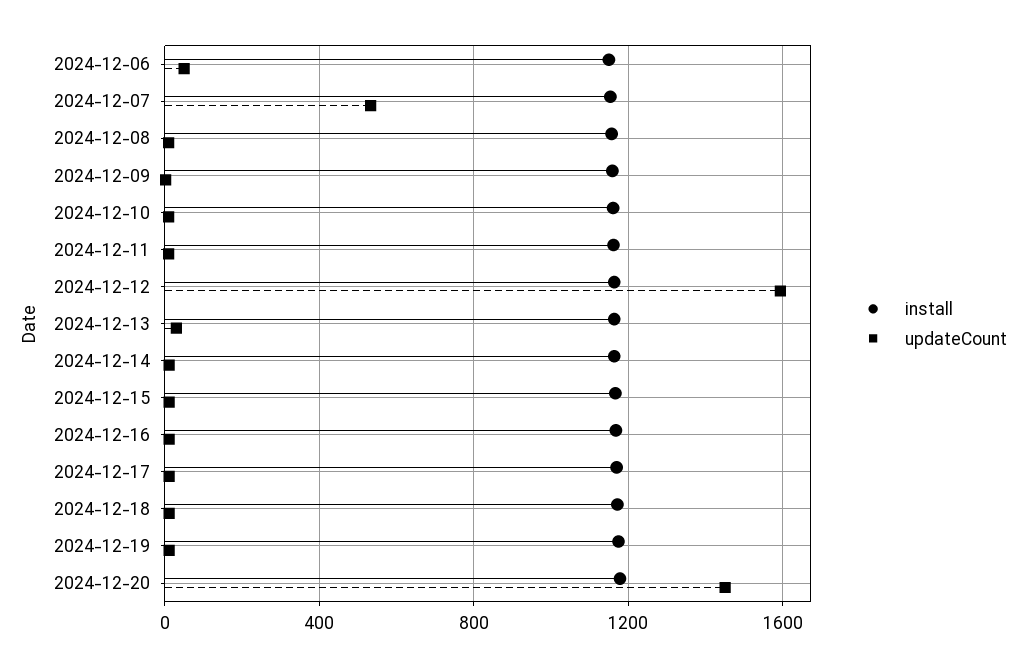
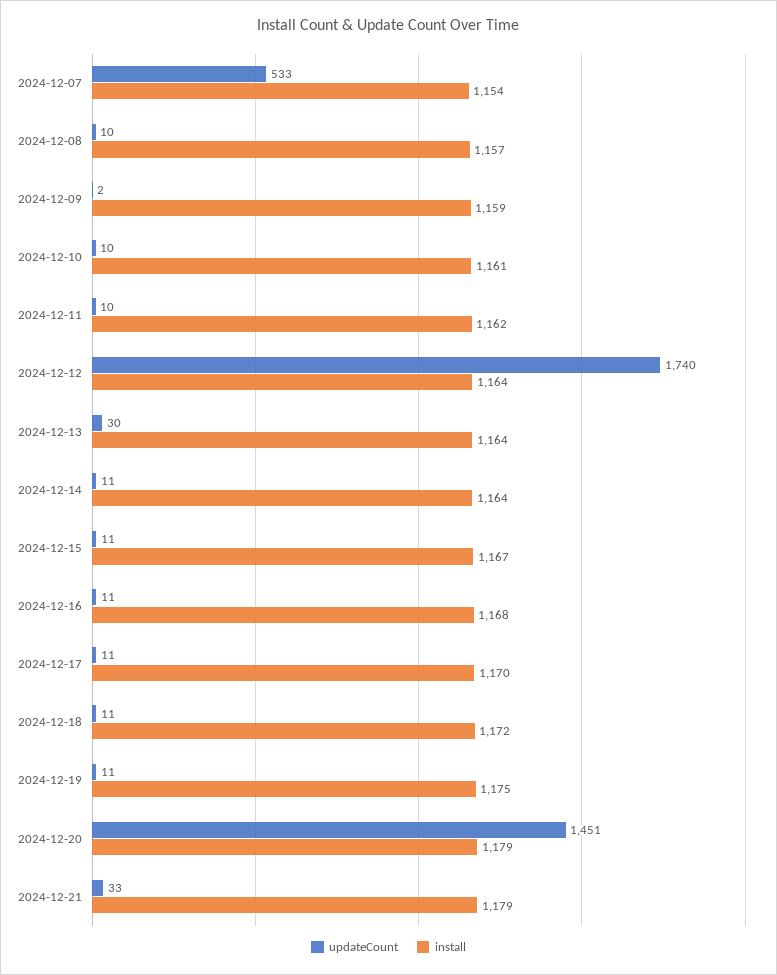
install, 2024-12-06: 1150 -> none
updateCount, 2024-12-06: 50 -> none
updateCount, 2024-12-12: 1600 -> 1740
updateCount, 2024-12-21: none -> 33
install, 2024-12-21: none -> 1179

